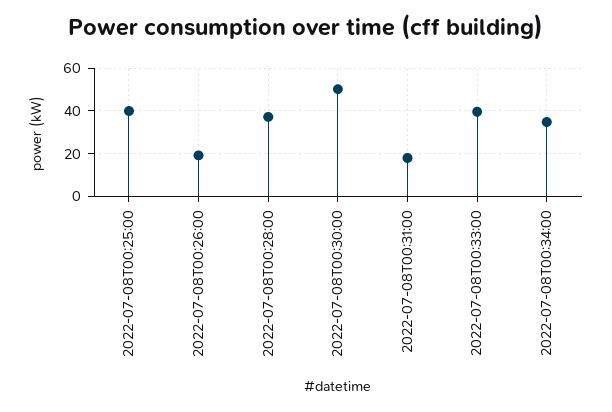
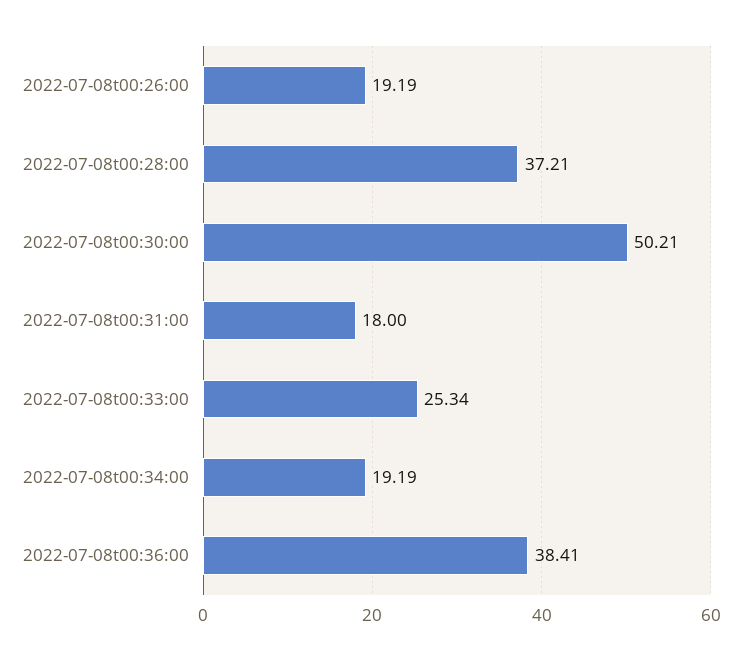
2022-07-08T00:25:00: 40 -> none
2022-07-08T00:33:00: 40 -> 25.34
2022-07-08T00:34:00: 35 -> 19.19
2022-07-08t00:36:00: none -> 38.41

